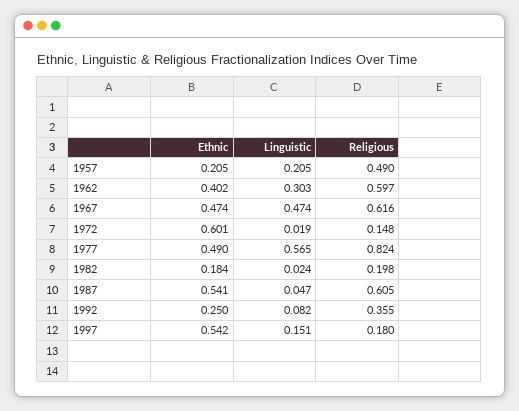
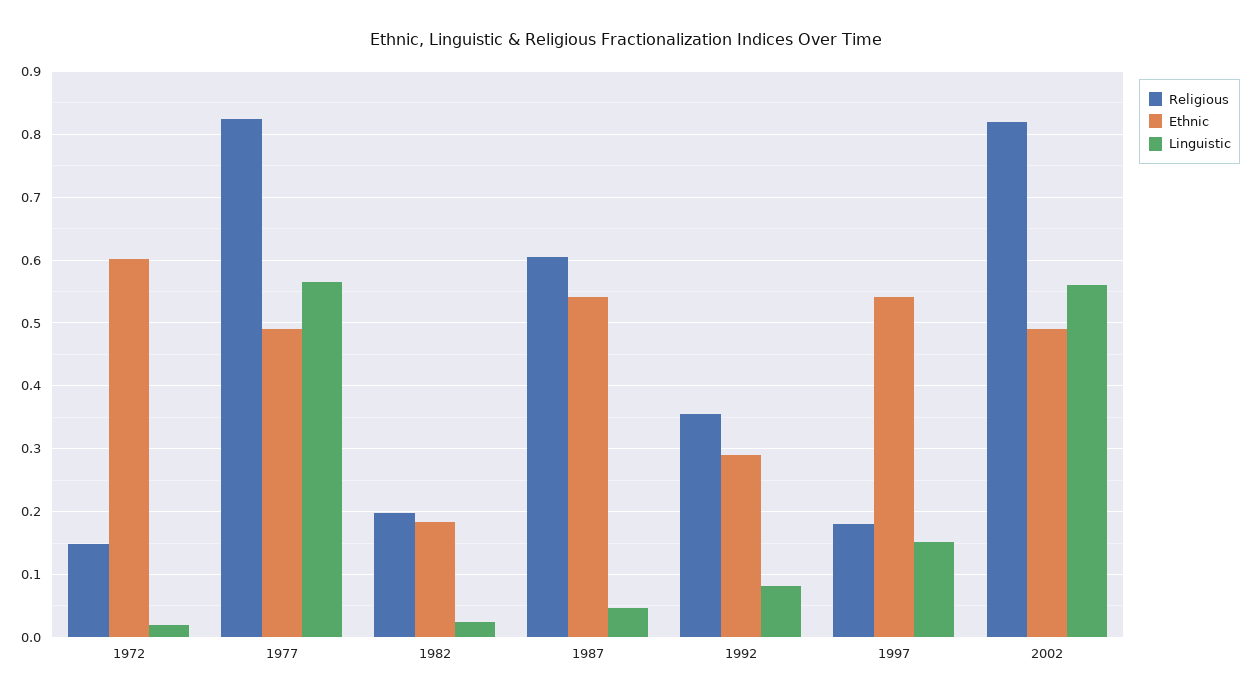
Ethnic, 1957: 0.205 -> none
Linguistic, 1957: 0.205 -> none
Religious, 1957: 0.49 -> none
Ethnic, 1962: 0.402 -> none
Linguistic, 1962: 0.303 -> none
Religious, 1962: 0.597 -> none
Ethnic, 1967: 0.474 -> none
Linguistic, 1967: 0.474 -> none
Religious, 1967: 0.616 -> none
Ethnic, 1992: 0.25 -> 0.29
Religious, 2002: none -> 0.82
Ethnic, 2002: none -> 0.49
Linguistic, 2002: none -> 0.56

